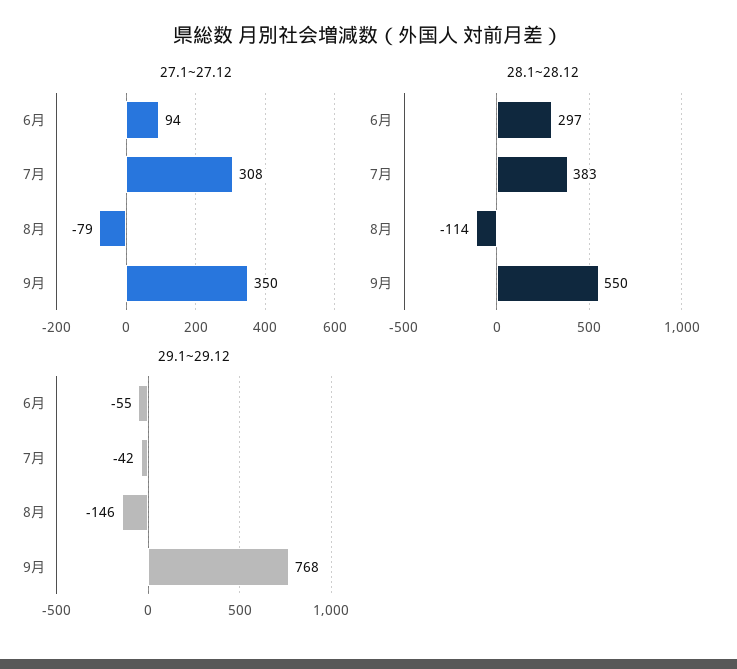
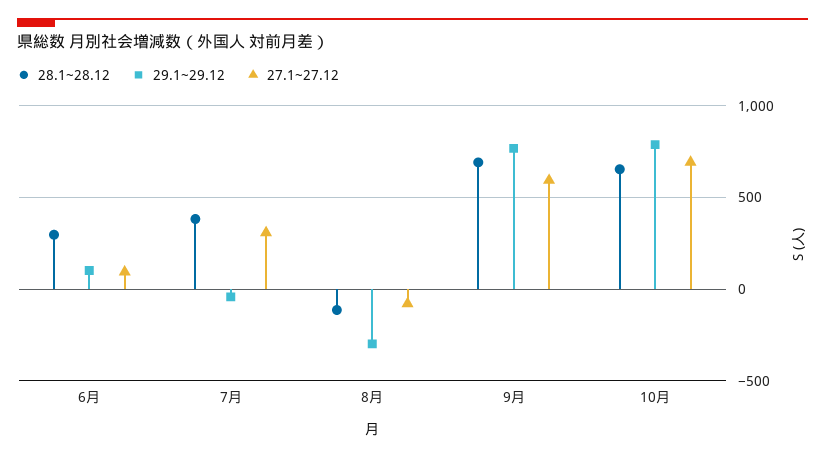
27.1~27.12, 9月: 350 -> 600
28.1~28.12, 9月: 550 -> 700
29.1~29.12, 6月: -55 -> 100
29.1~29.12, 8月: -146 -> -300
28.1~28.12, 10月: none -> 650
29.1~29.12, 10月: none -> 800
27.1~27.12, 10月: none -> 700

